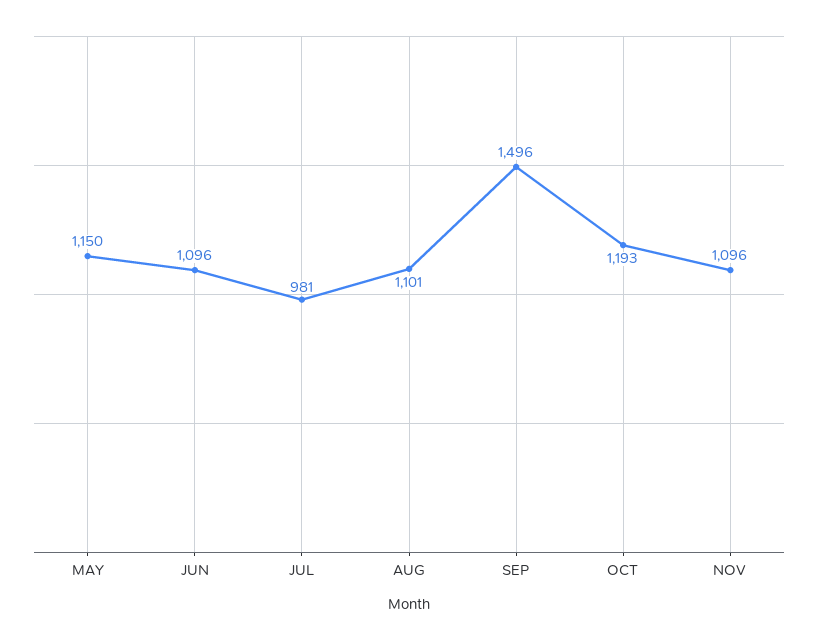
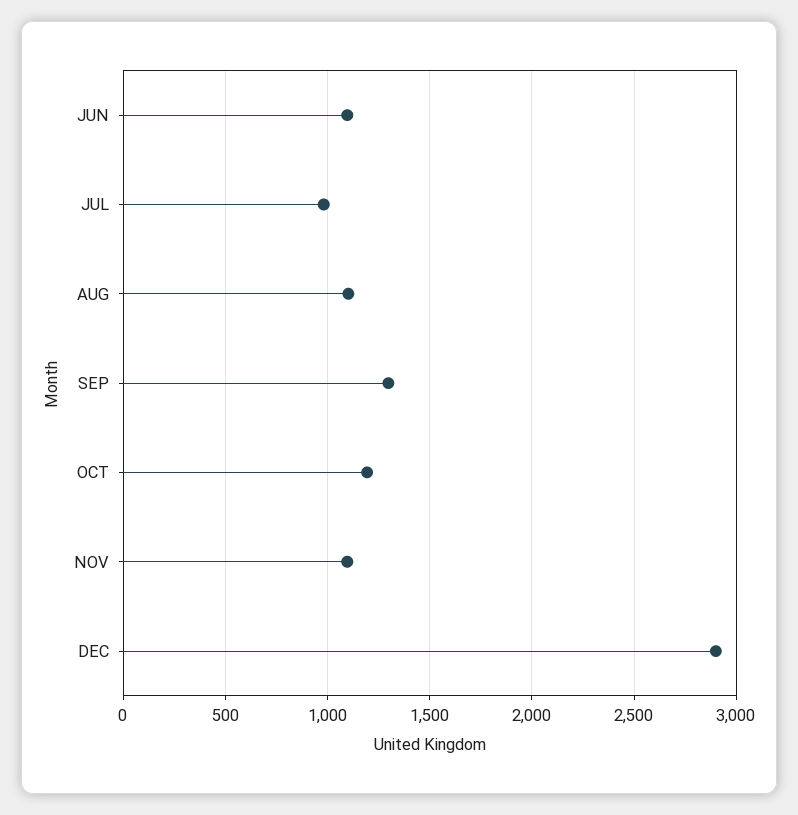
MAY: 1150 -> none
SEP: 1496 -> 1300
DEC: none -> 2900

